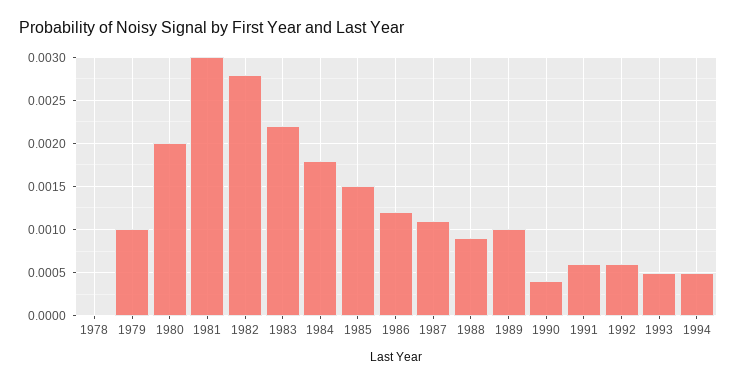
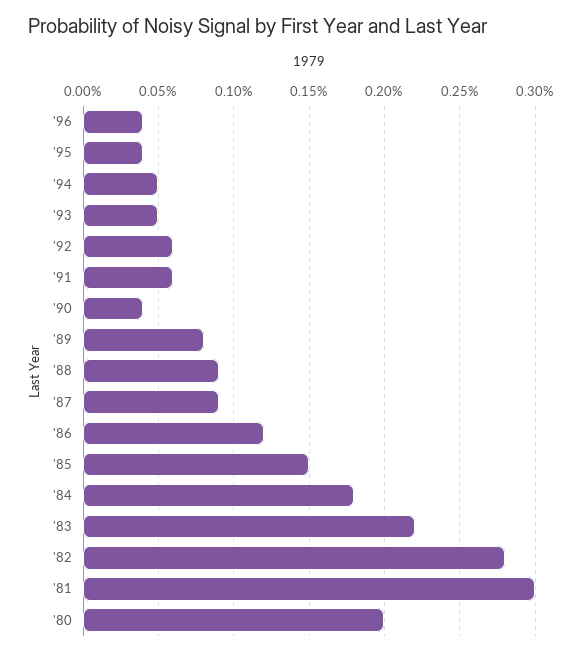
1978: 0 -> none
1979: 0.001 -> none
1987: 0.0011 -> 0.0009
1989: 0.001 -> 0.0008
'96: none -> 0.0004
'95: none -> 0.0004

